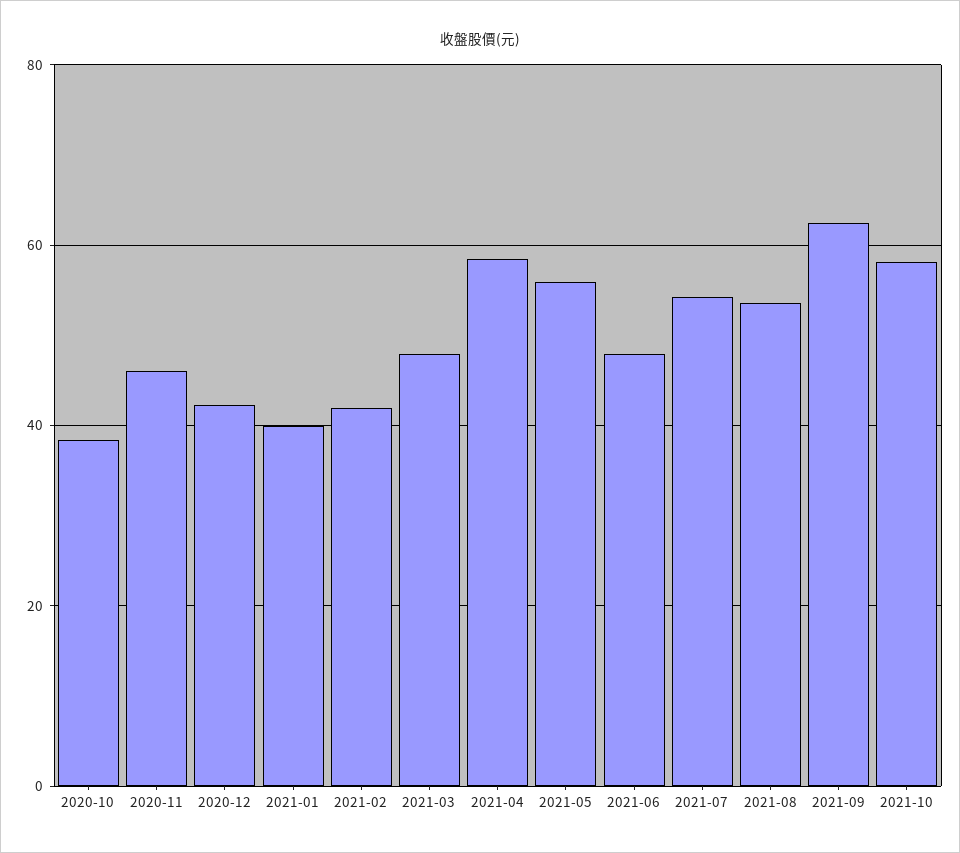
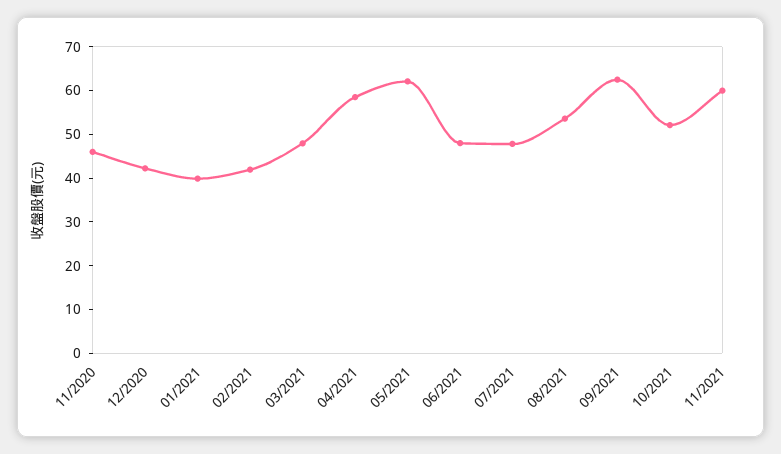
2020-10: 38 -> none
2021-05: 56 -> 62
2021-07: 54 -> 48
2021-10: 58 -> 52
11/2021: none -> 60

